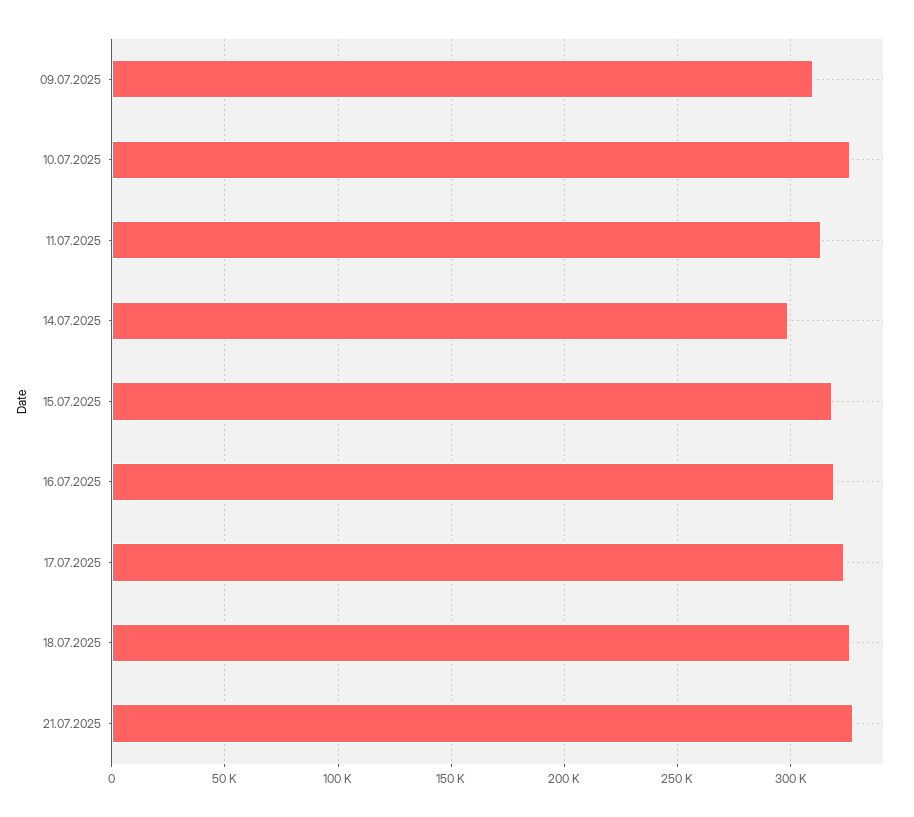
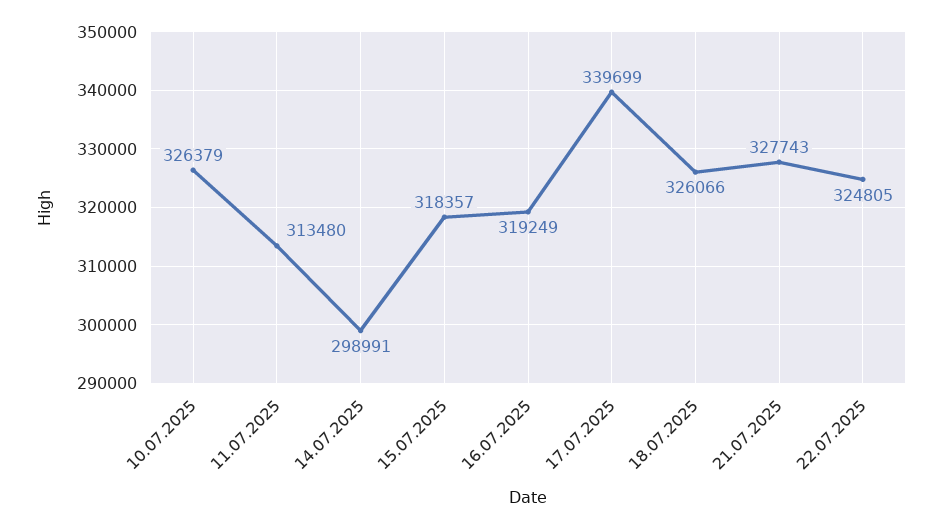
09.07.2025: 310000 -> none
17.07.2025: 325000 -> 339699
22.07.2025: none -> 324805

